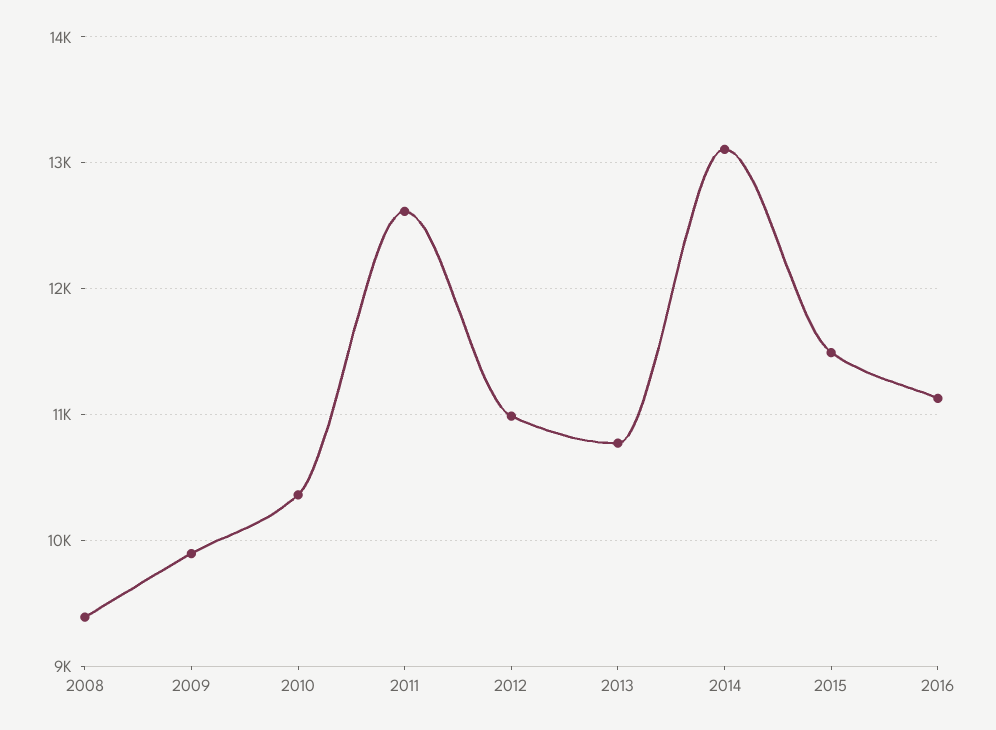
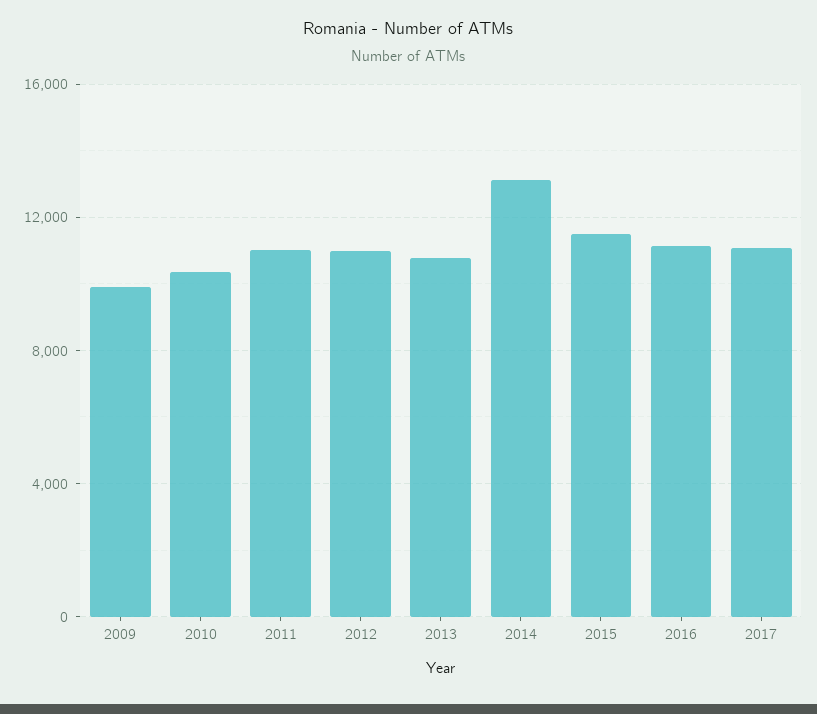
2008: 9400 -> none
2011: 12600 -> 11000
2017: none -> 11000

